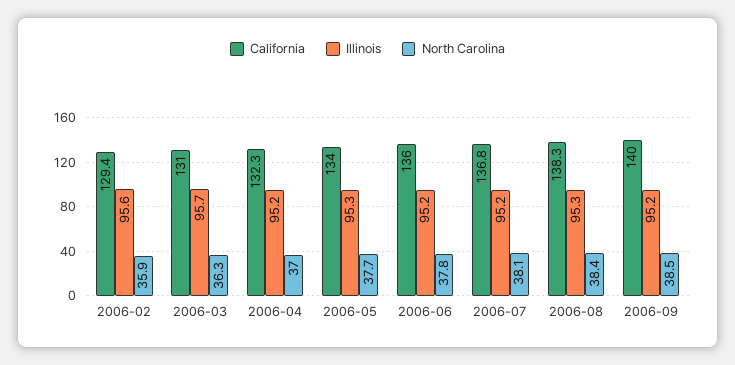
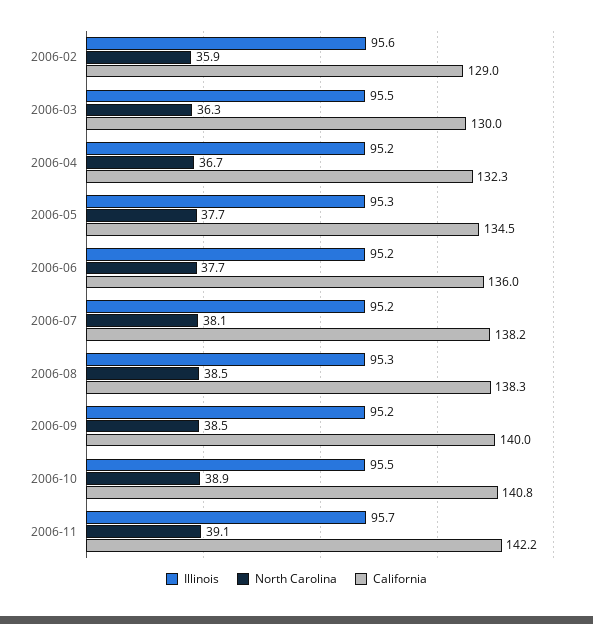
California, 2006-02: 129.4 -> 129
California, 2006-03: 131 -> 130
Illinois, 2006-03: 95.7 -> 95.5
North Carolina, 2006-04: 37 -> 36.7
California, 2006-05: 134 -> 134.5
North Carolina, 2006-06: 37.8 -> 37.7
California, 2006-07: 136.8 -> 138.2
North Carolina, 2006-08: 38.4 -> 38.5
Illinois, 2006-10: none -> 95.5
North Carolina, 2006-10: none -> 38.9
California, 2006-10: none -> 140.8
Illinois, 2006-11: none -> 95.7
North Carolina, 2006-11: none -> 39.1
California, 2006-11: none -> 142.2

